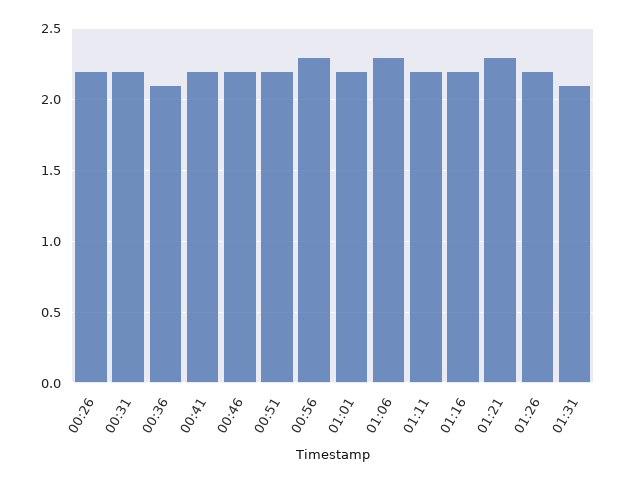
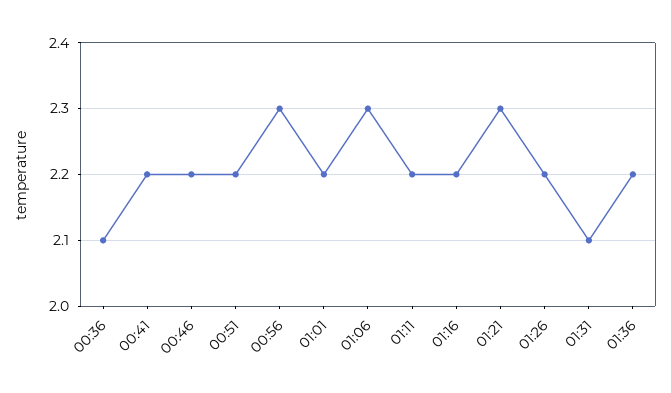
00:26: 2.2 -> none
00:31: 2.2 -> none
01:36: none -> 2.2

